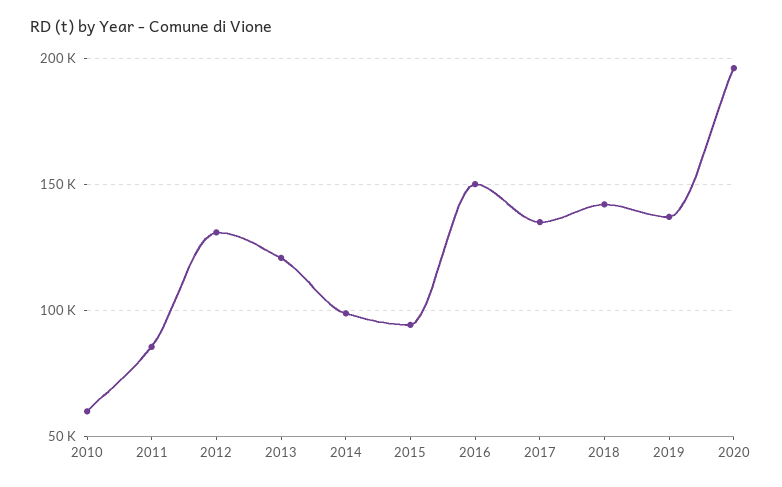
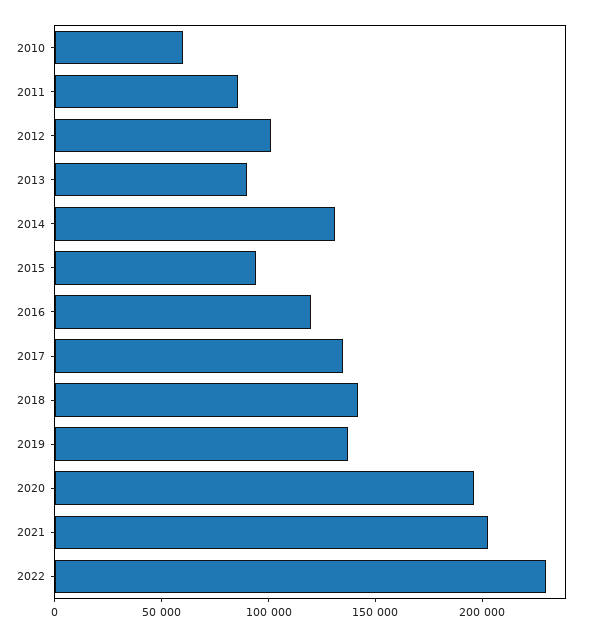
2012: 130000 -> 100000
2013: 120000 -> 90000
2014: 100000 -> 130000
2016: 150000 -> 120000
2021: none -> 200000
2022: none -> 230000

